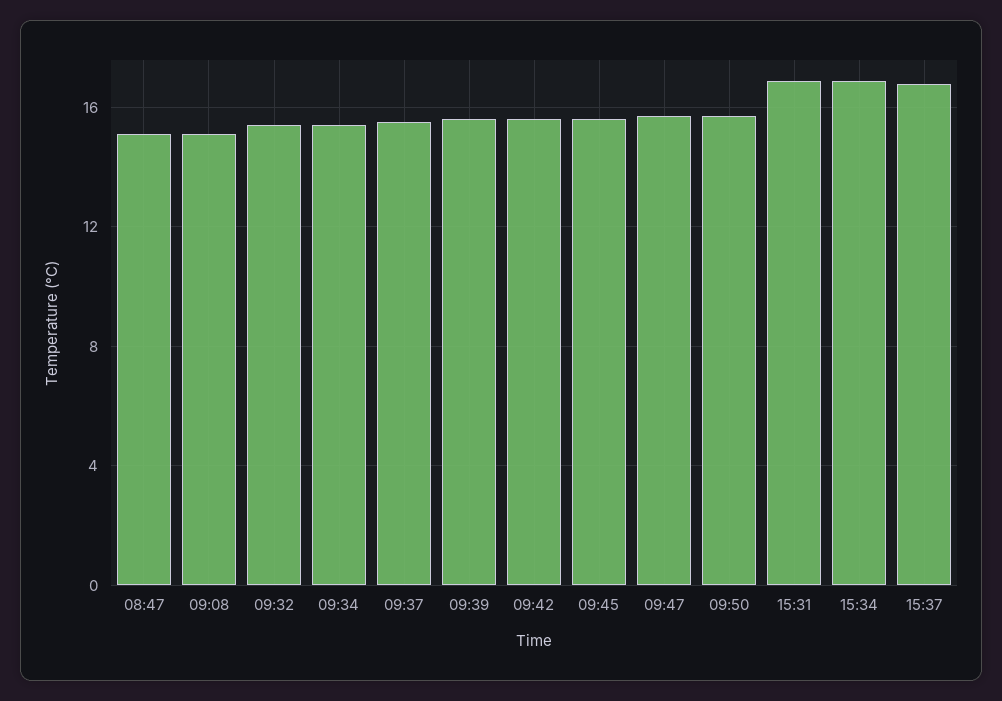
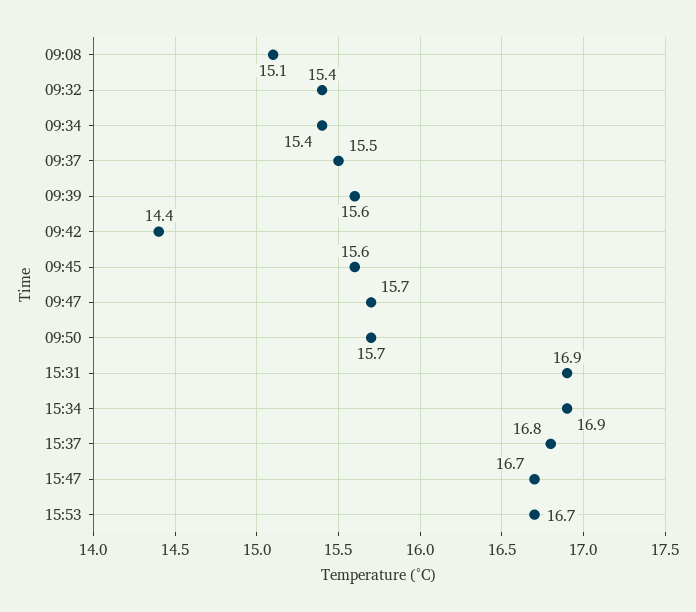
08:47: 15 -> none
09:42: 15.5 -> 14.4
15:47: none -> 16.7
15:53: none -> 16.7

